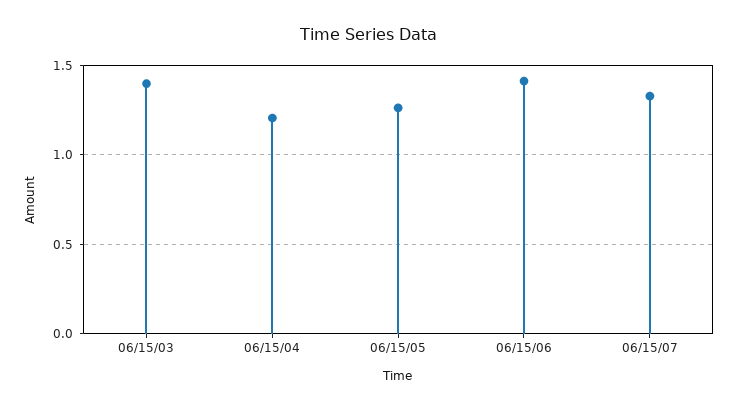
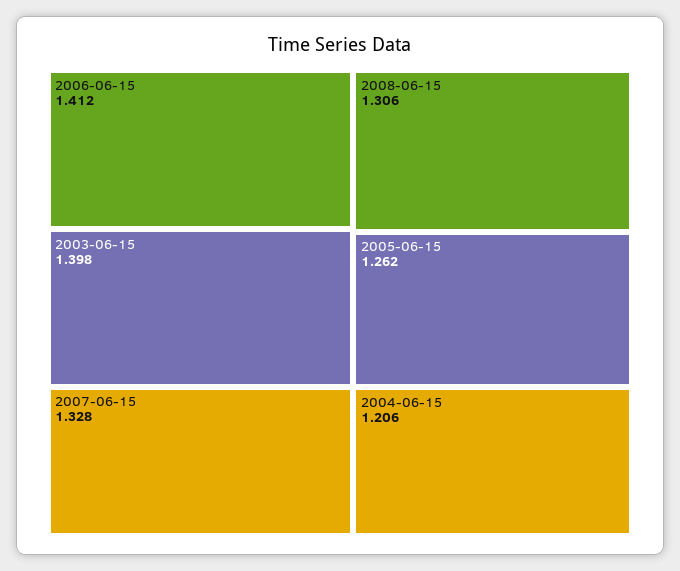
2008-06-15: none -> 1.306

